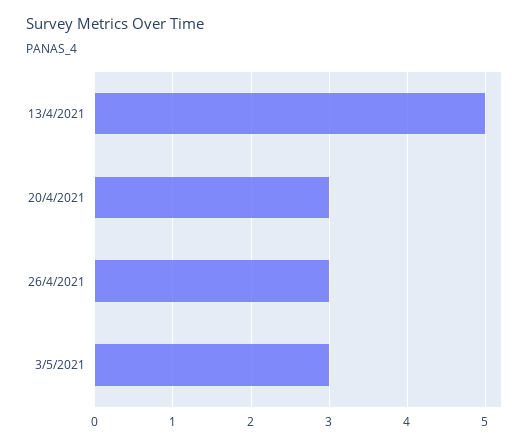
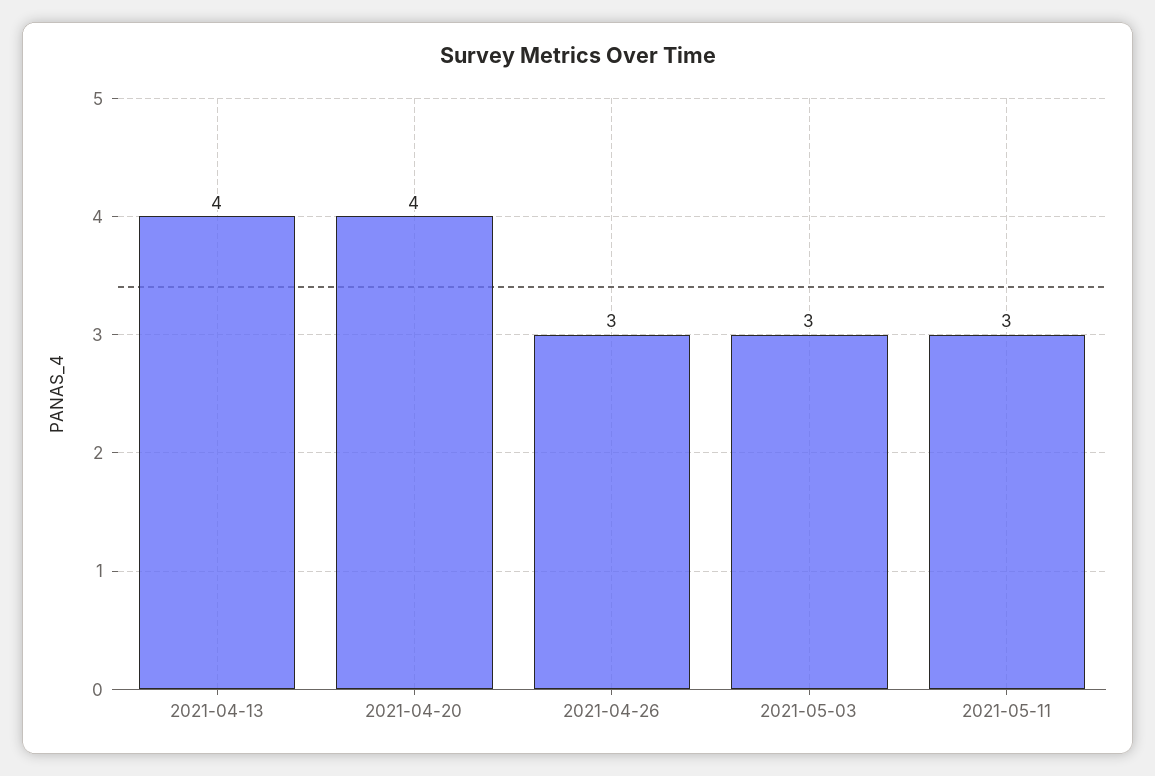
13/4/2021: 5 -> 4
20/4/2021: 3 -> 4
2021-05-11: none -> 3

